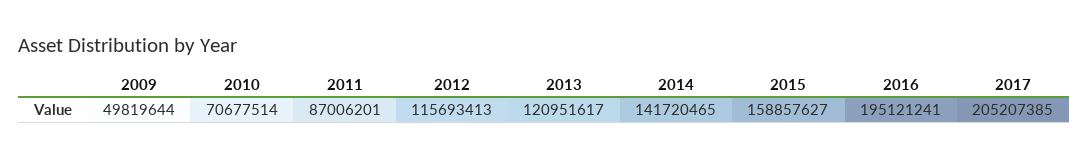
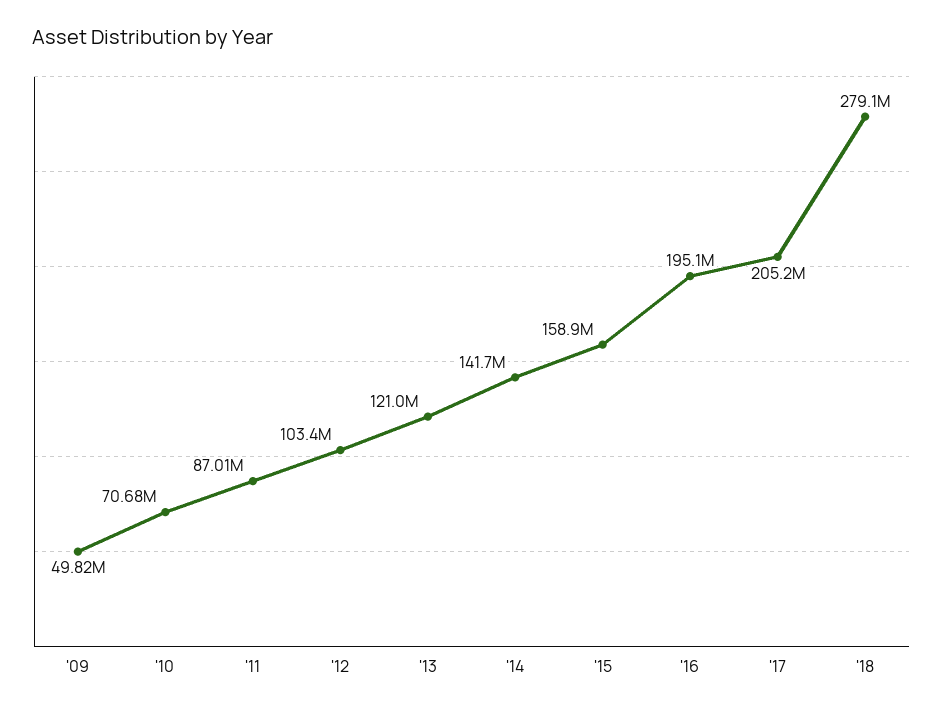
2012: 115693413 -> 103400000
'18: none -> 279100000

